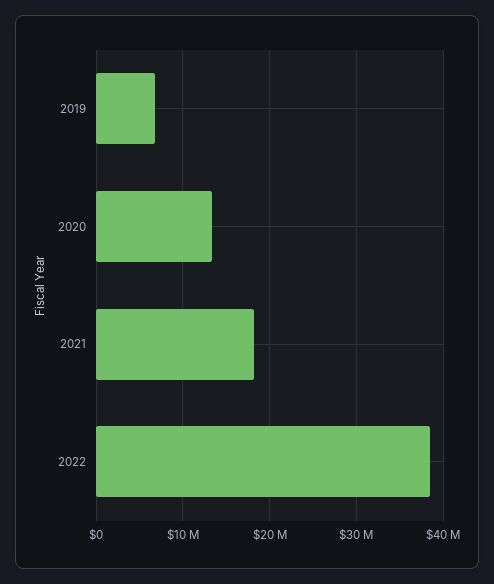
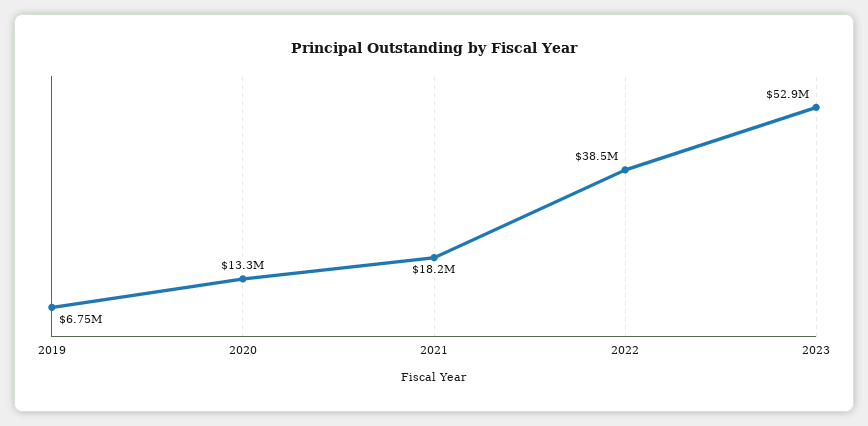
2023: none -> 52900000

